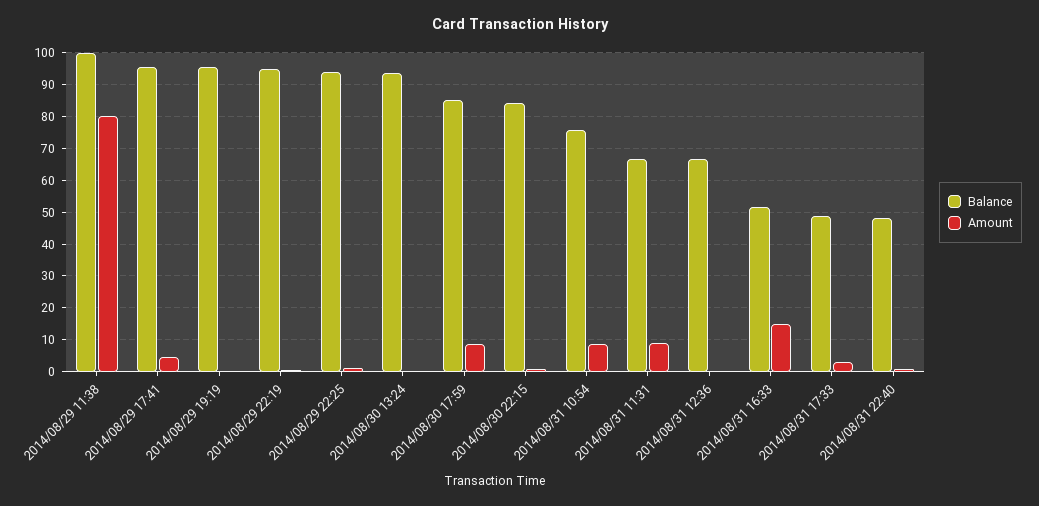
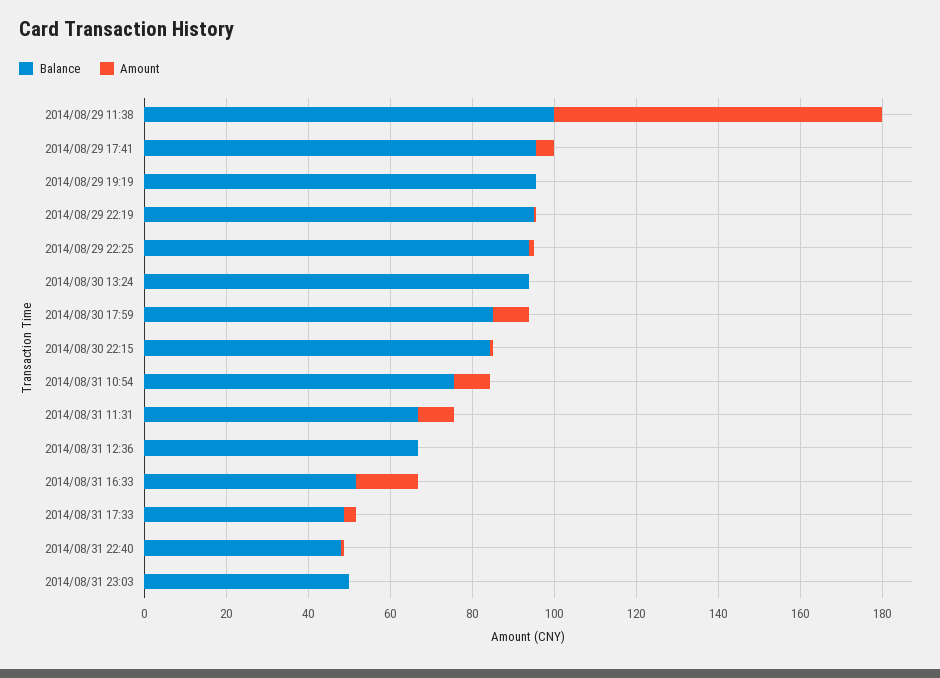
Balance, 2014/08/31 23:03: none -> 50
Amount, 2014/08/31 23:03: none -> 0

